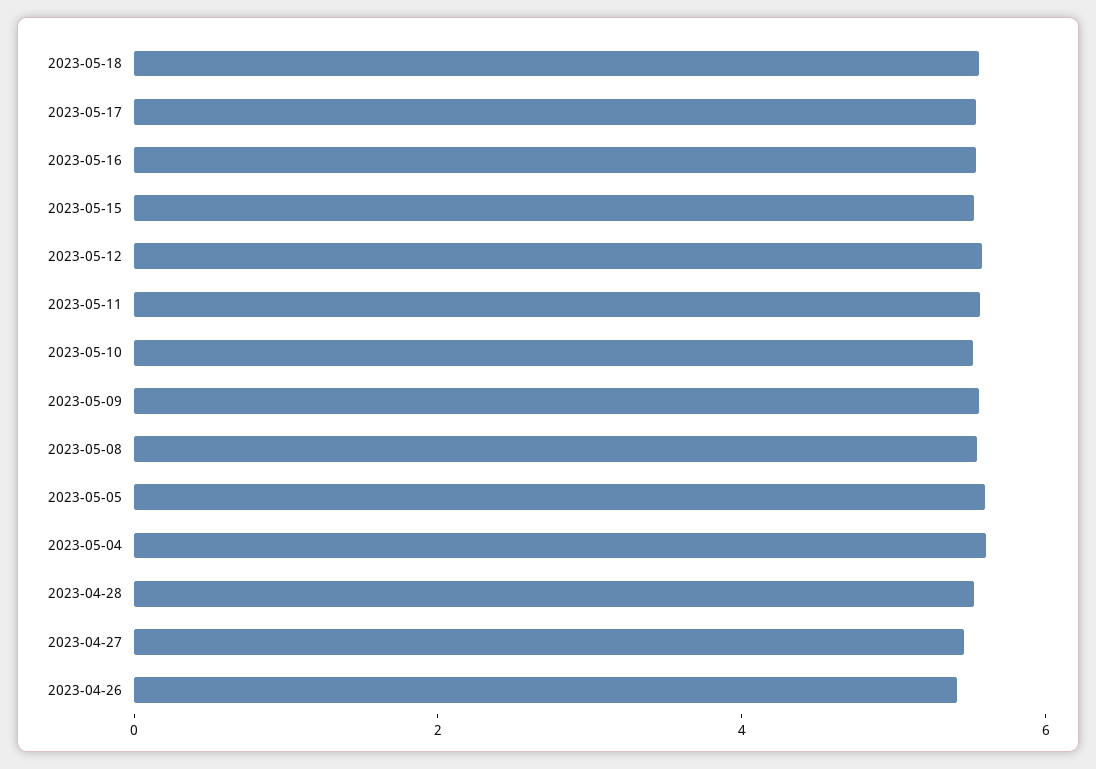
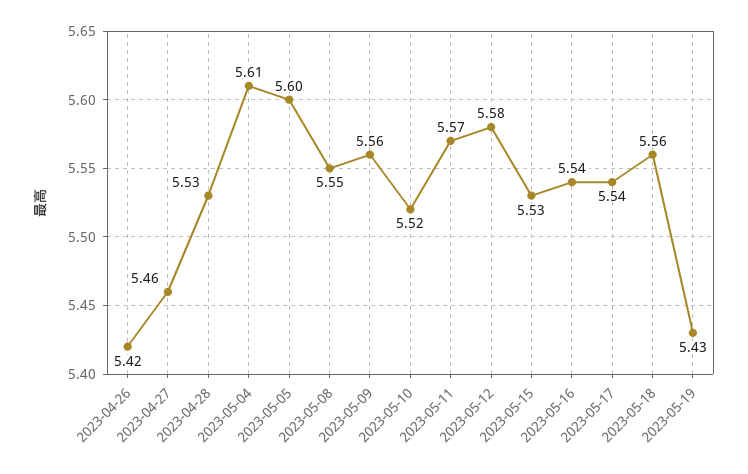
2023-05-19: none -> 5.43

